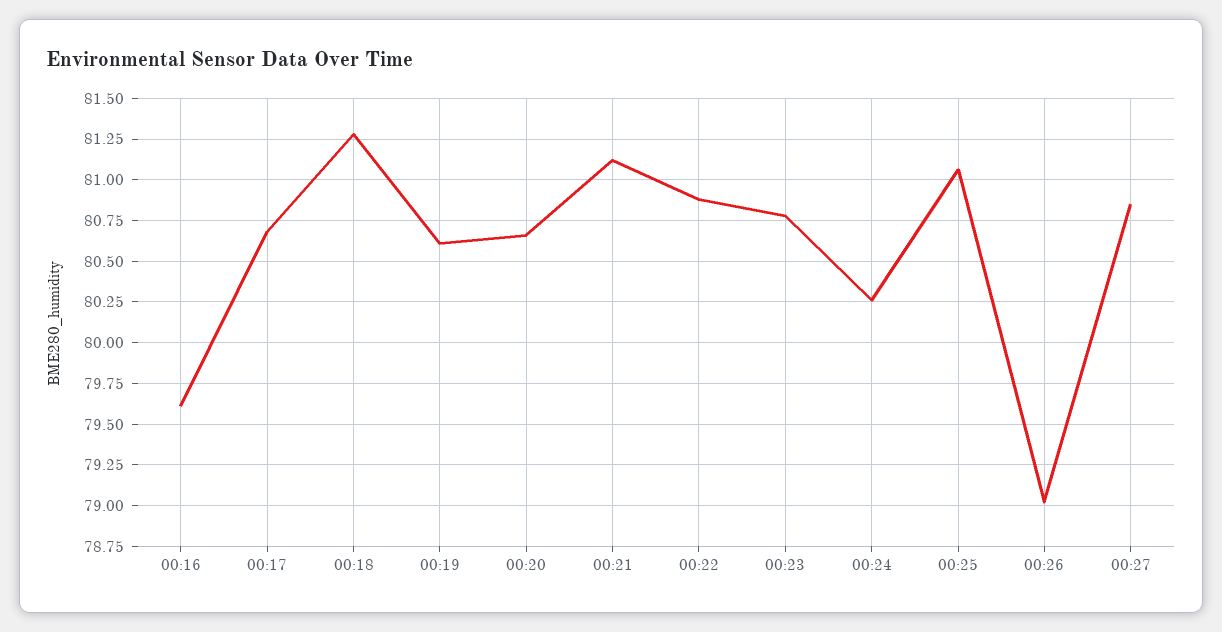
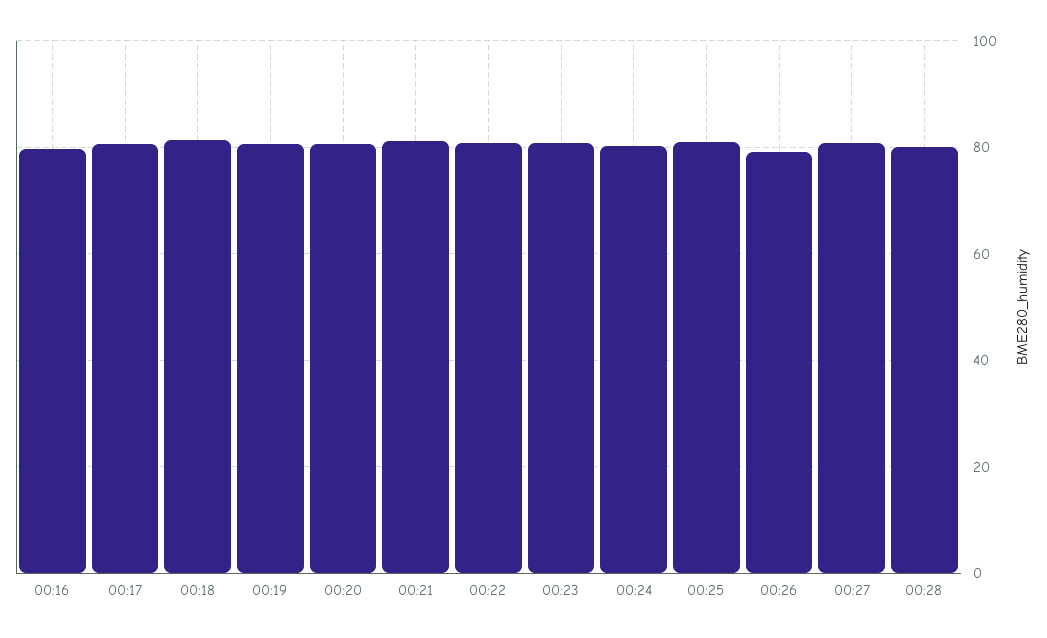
00:28: none -> 80

